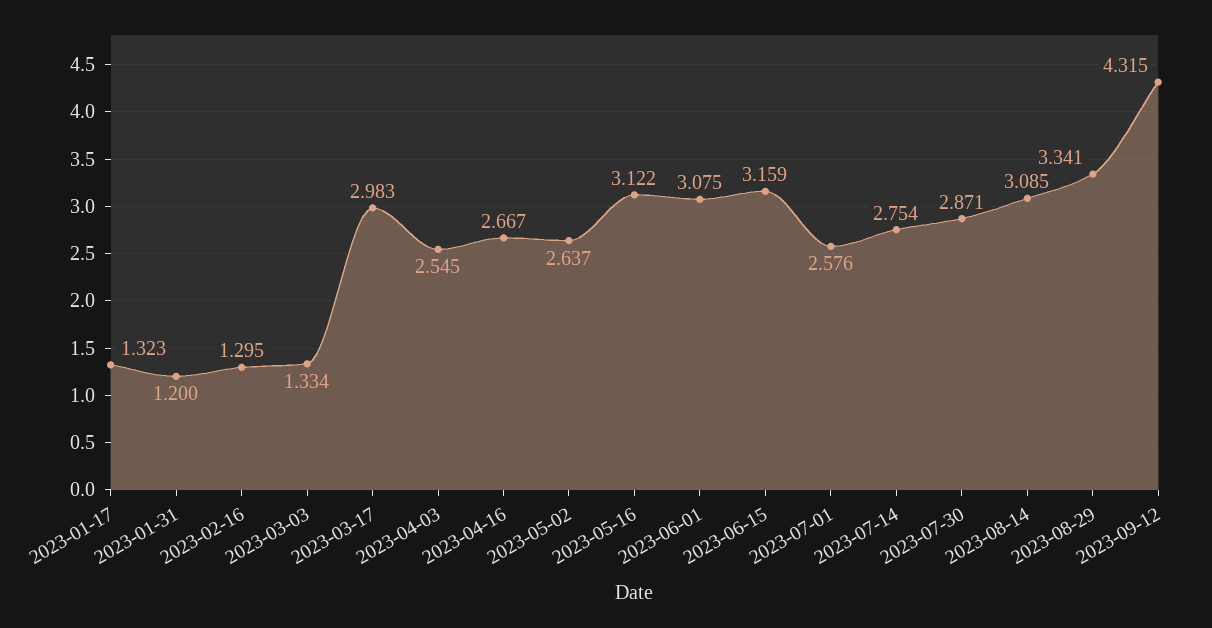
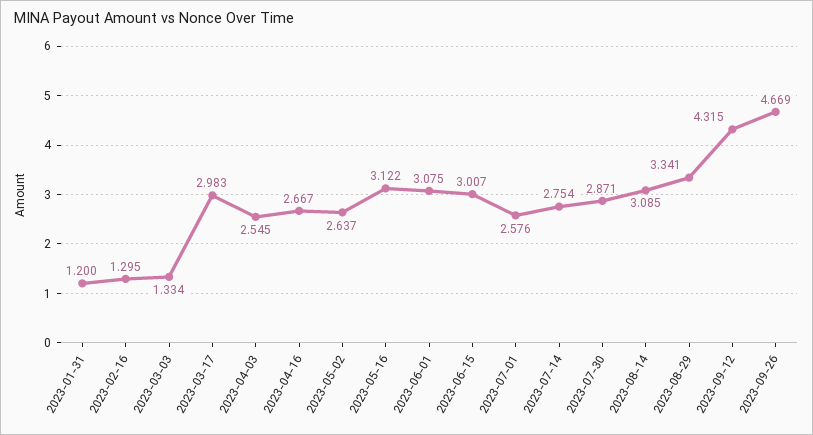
2023-01-17: 1.323 -> none
2023-06-15: 3.159 -> 3.007
2023-09-26: none -> 4.669

